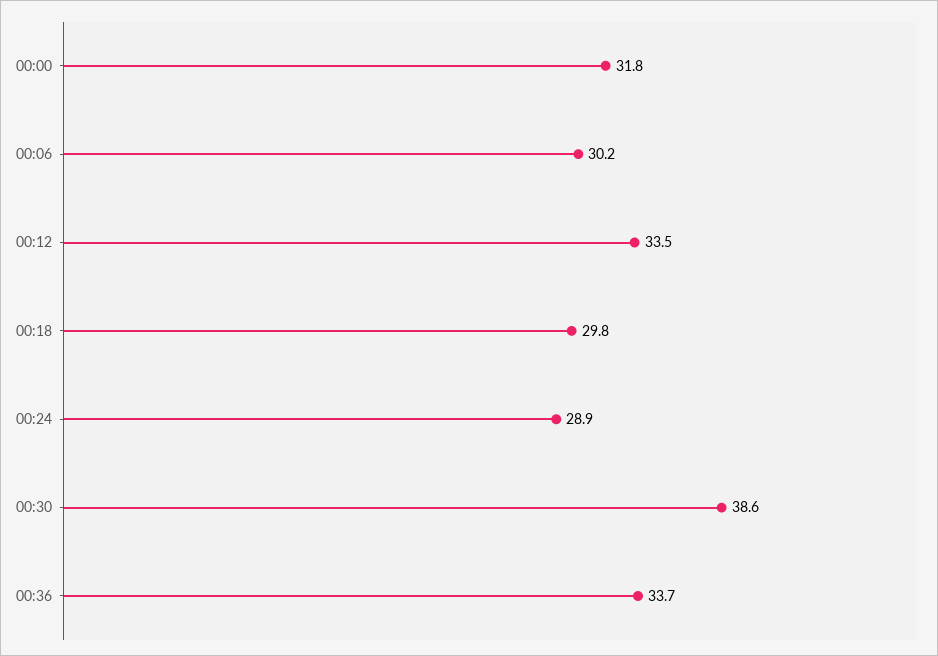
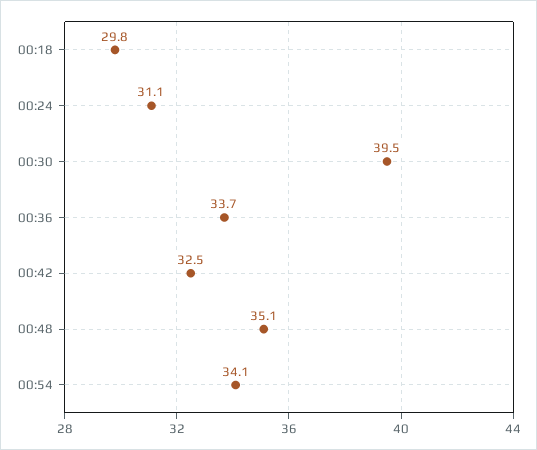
00:00: 31.8 -> none
00:06: 30.2 -> none
00:12: 33.5 -> none
00:24: 28.9 -> 31.1
00:30: 38.6 -> 39.5
00:42: none -> 32.5
00:48: none -> 35.1
00:54: none -> 34.1

